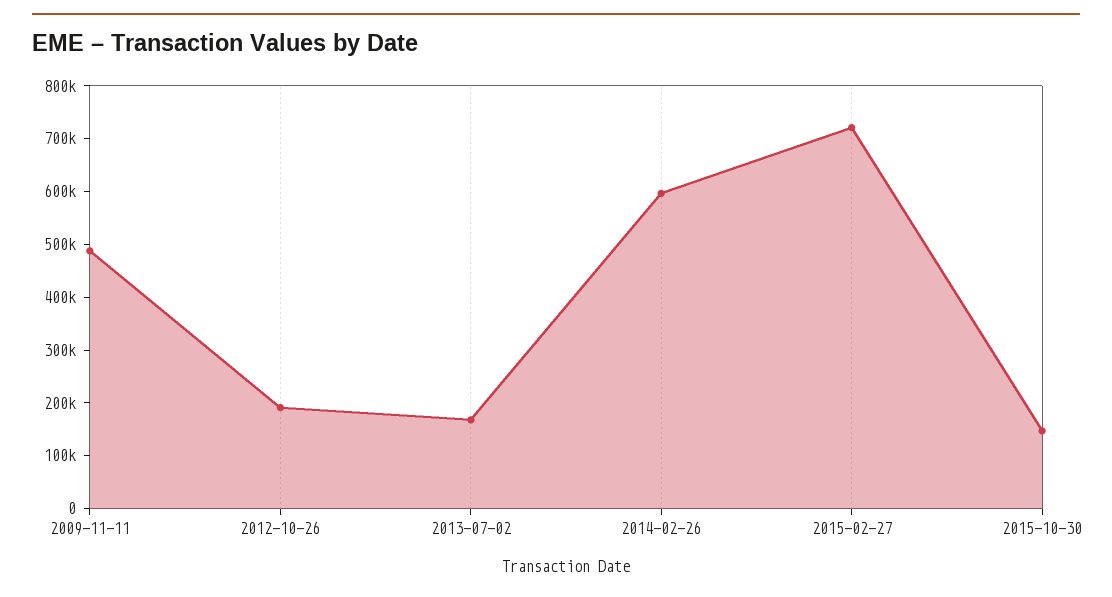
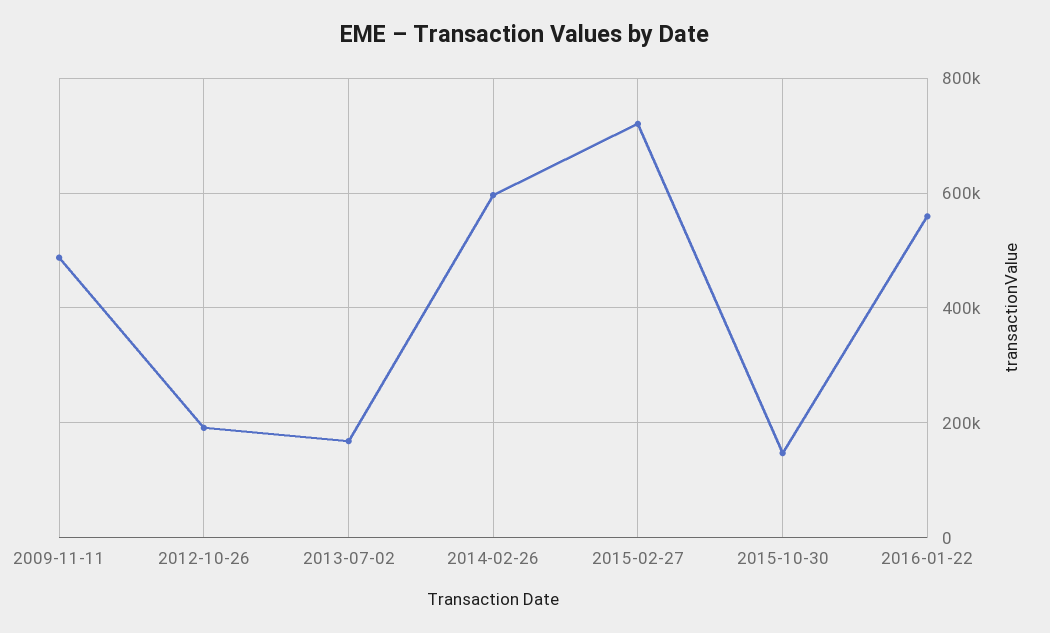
2016-01-22: none -> 560000

